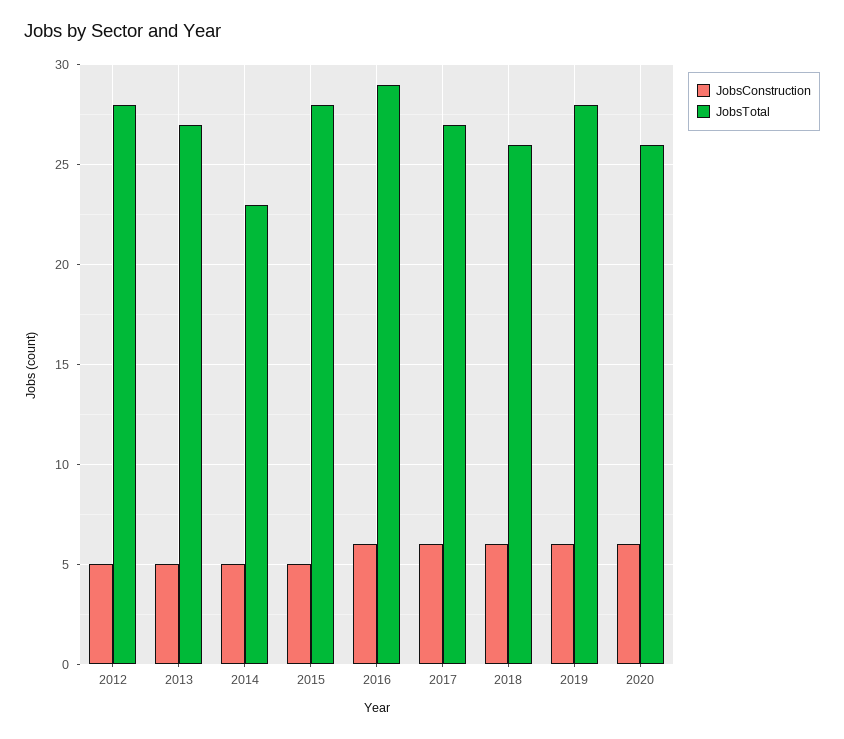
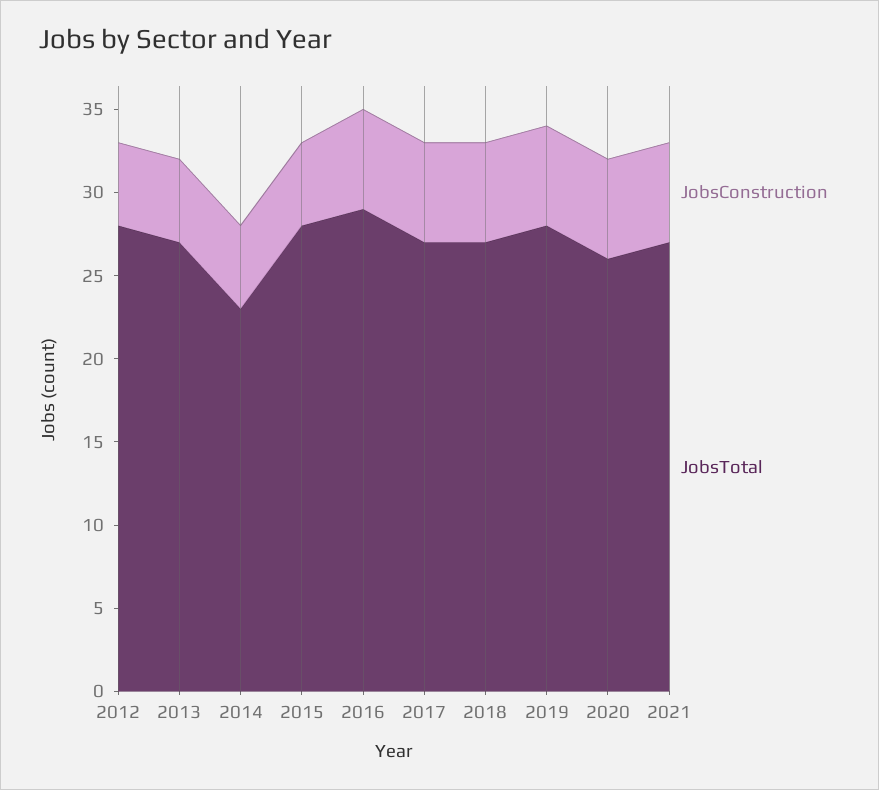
JobsTotal, 2018: 26 -> 27
JobsConstruction, 2021: none -> 6
JobsTotal, 2021: none -> 27

